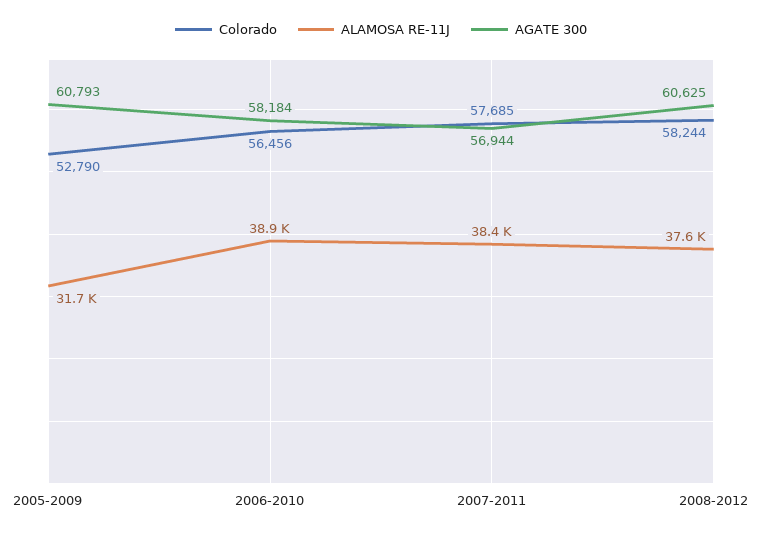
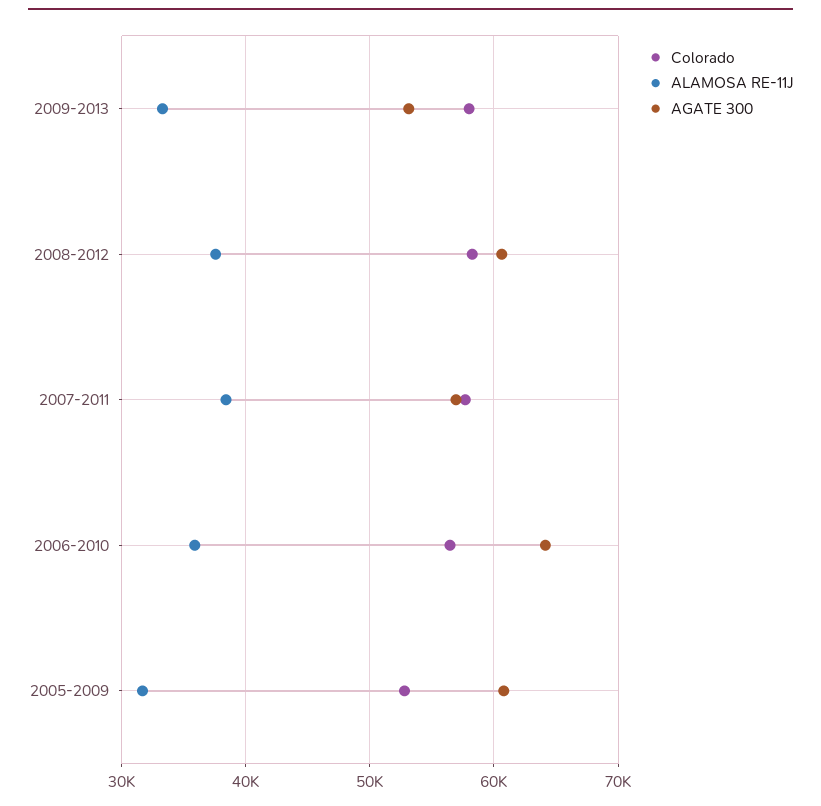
ALAMOSA RE-11J, 2006-2010: 38900 -> 36000
AGATE 300, 2006-2010: 58184 -> 64000
Colorado, 2009-2013: none -> 58000
ALAMOSA RE-11J, 2009-2013: none -> 33000
AGATE 300, 2009-2013: none -> 53000

